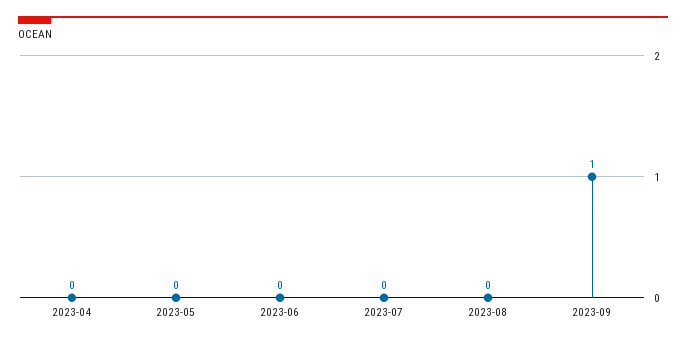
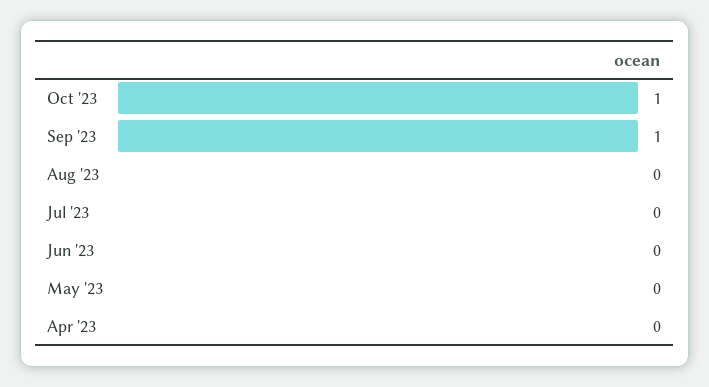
Oct '23: none -> 1

